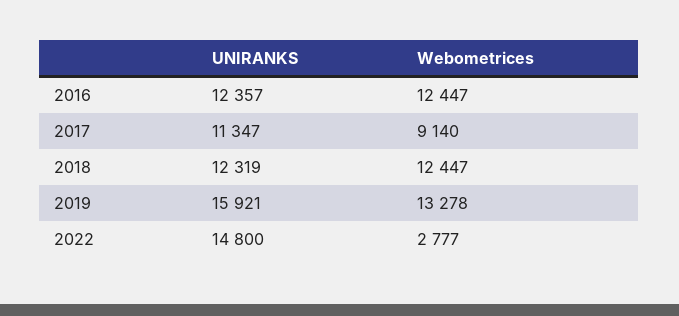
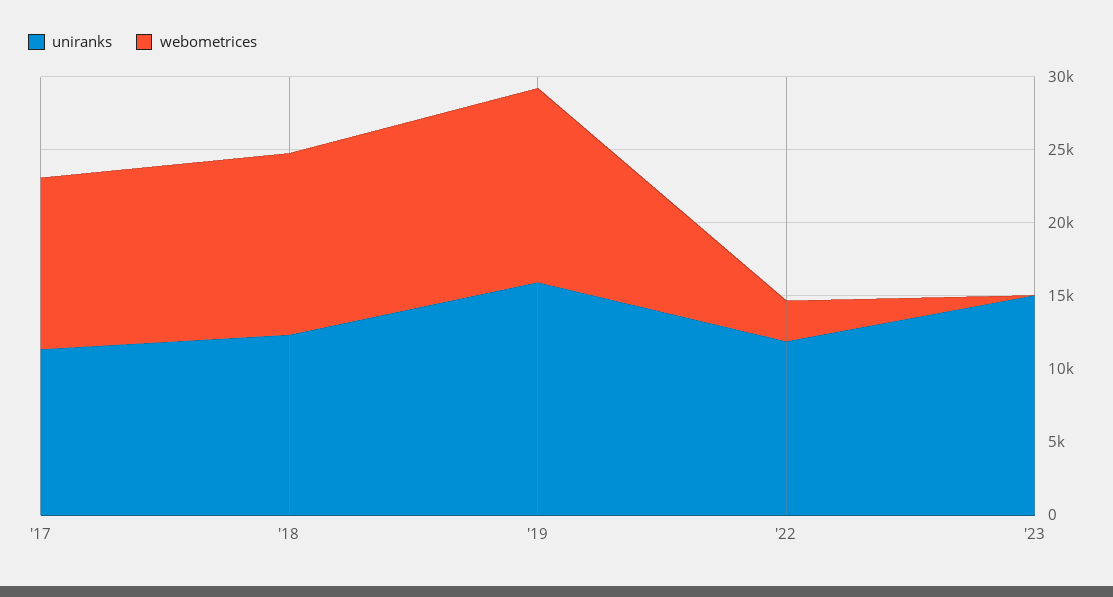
UNIRANKS, 2016: 12357 -> none
Webometrices, 2016: 12447 -> none
Webometrices, 2017: 9140 -> 12000
UNIRANKS, 2022: 14800 -> 12000
UNIRANKS, '23: none -> 15000
Webometrices, '23: none -> 0

